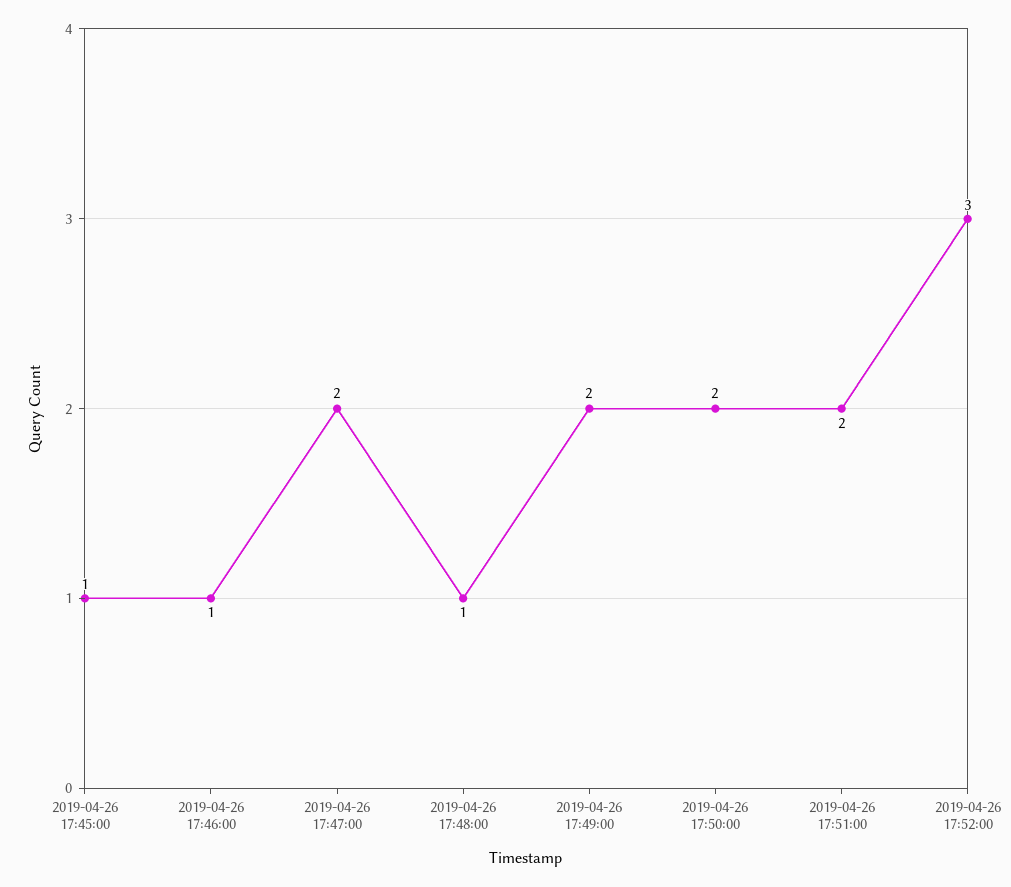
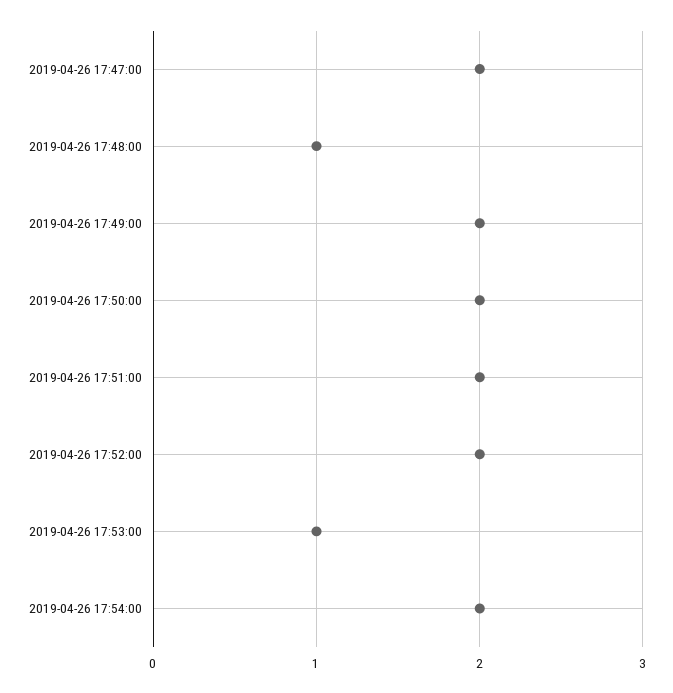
2019-04-26 17:45:00: 1 -> none
2019-04-26 17:46:00: 1 -> none
2019-04-26 17:52:00: 3 -> 2
2019-04-26 17:53:00: none -> 1
2019-04-26 17:54:00: none -> 2

